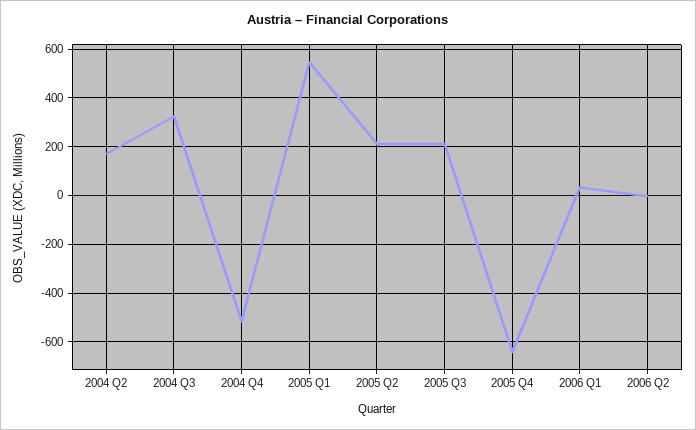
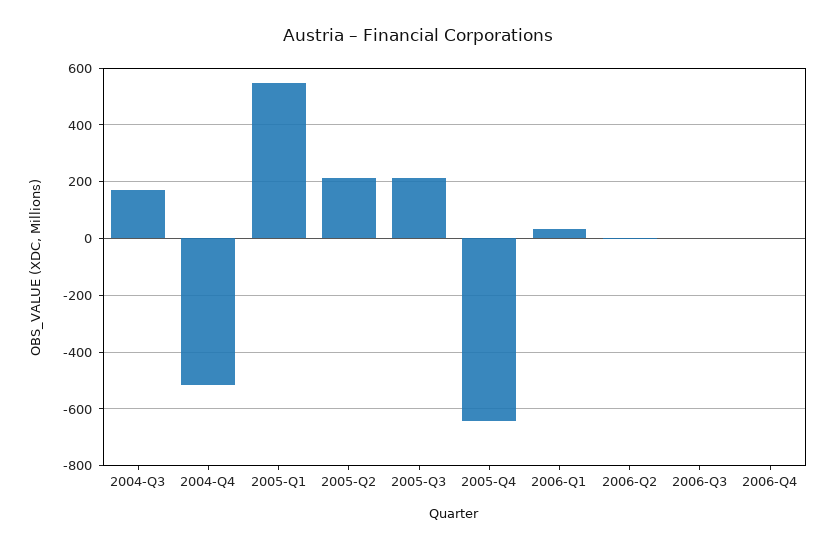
2004 Q2: 175 -> none
2004 Q3: 325 -> 175
2006-Q3: none -> 0
2006-Q4: none -> 0

